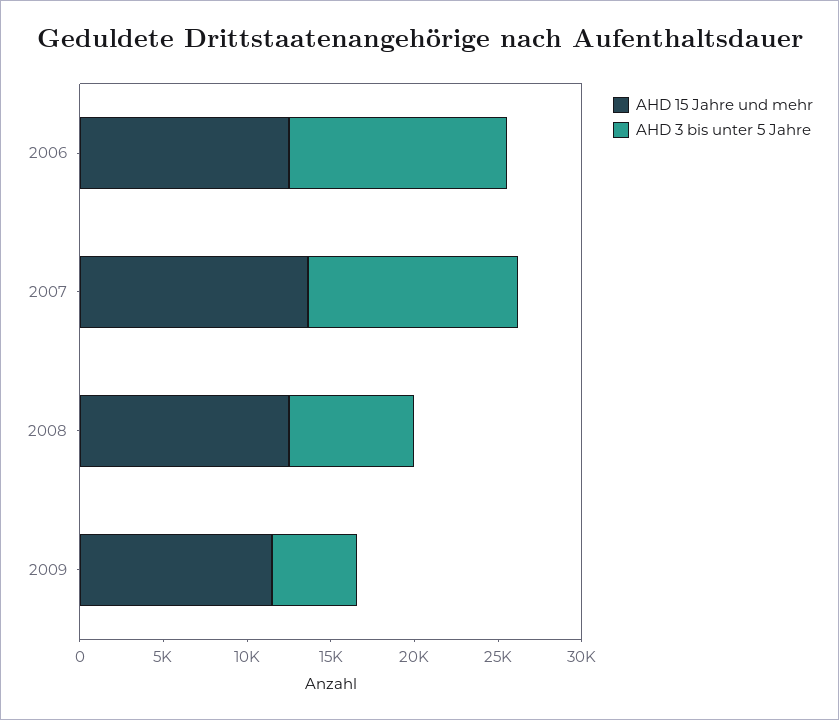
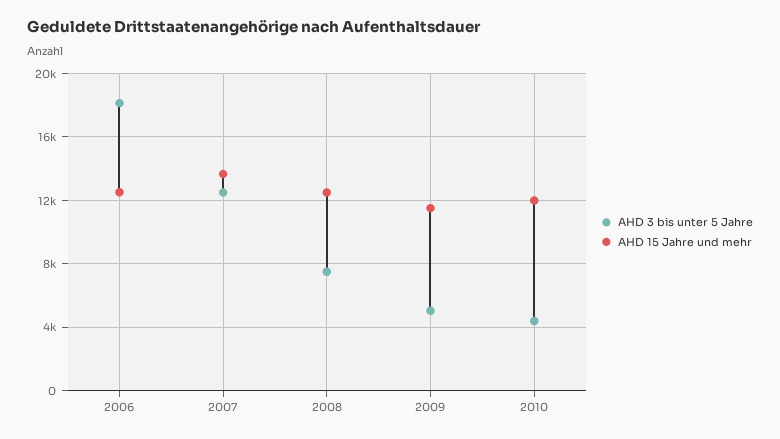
AHD 3 bis unter 5 Jahre, 2006: 13000 -> 18000
AHD 3 bis unter 5 Jahre, 2010: none -> 4500
AHD 15 Jahre und mehr, 2010: none -> 12000

